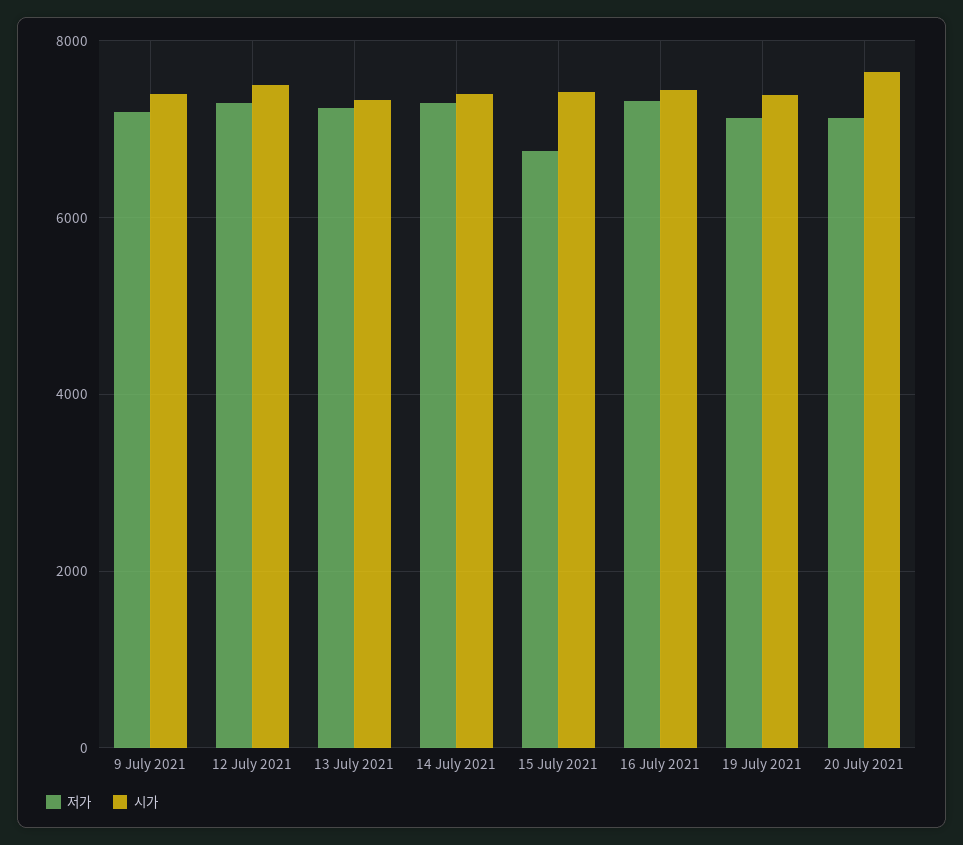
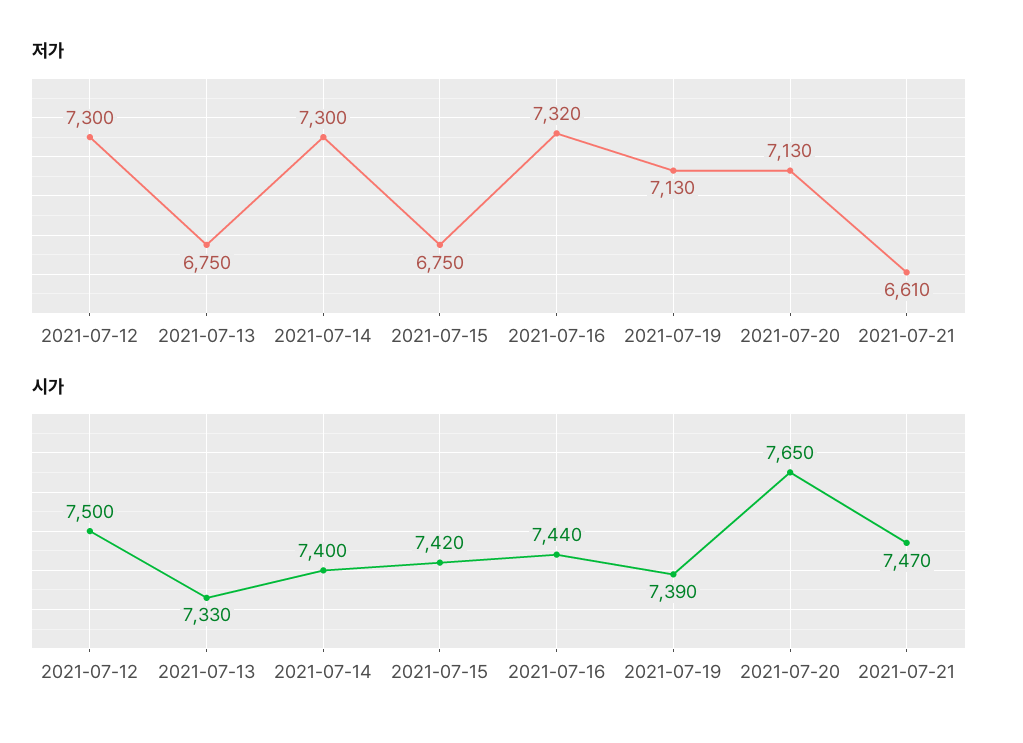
저가, 9 July 2021: 7200 -> none
시가, 9 July 2021: 7400 -> none
저가, 13 July 2021: 7200 -> 6750
저가, 2021-07-21: none -> 6610
시가, 2021-07-21: none -> 7470

